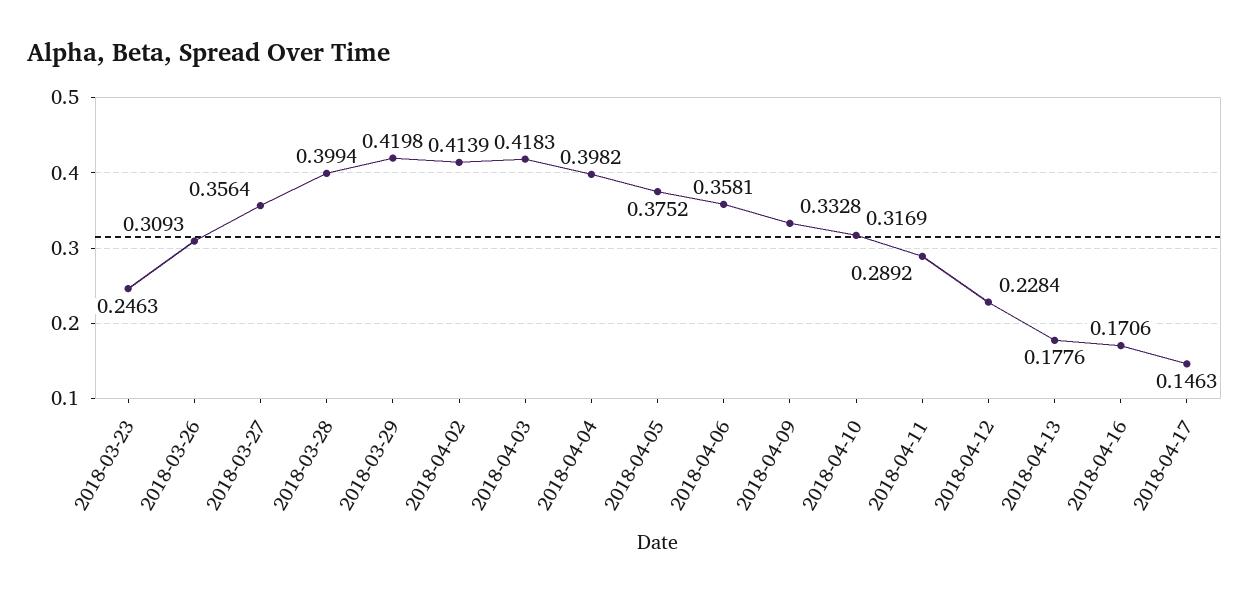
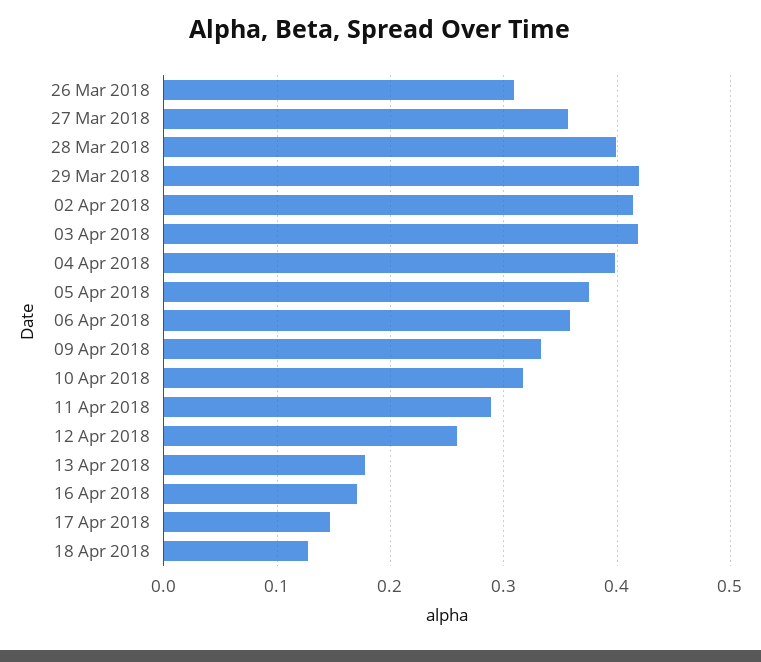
2018-03-23: 0.2463 -> none
2018-04-12: 0.2284 -> 0.26
18 Apr 2018: none -> 0.13

